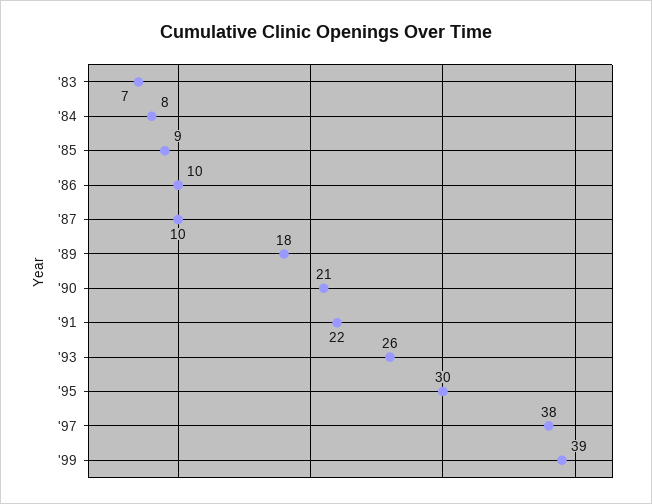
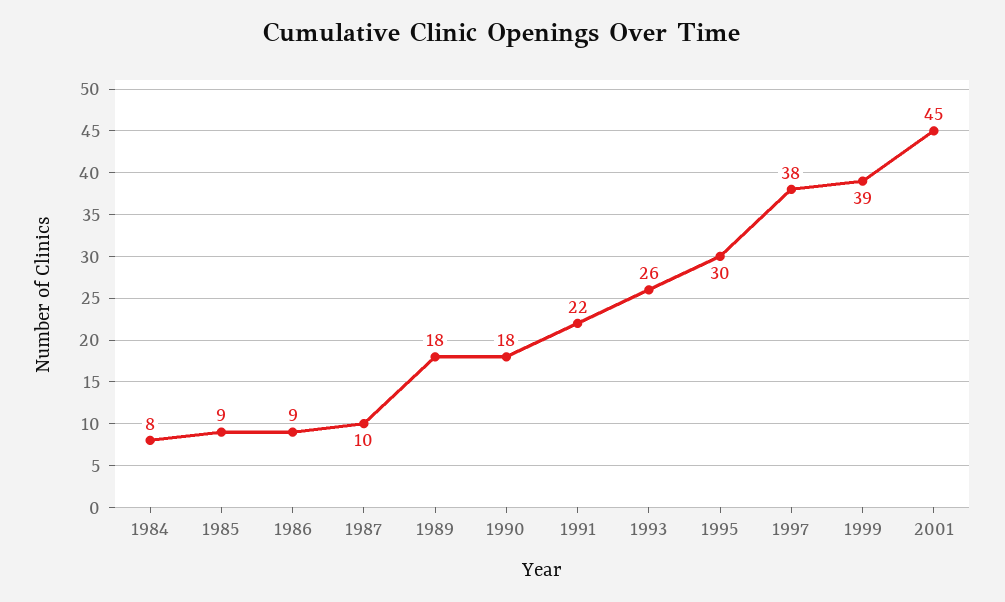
'83: 7 -> none
'86: 10 -> 9
'90: 21 -> 18
2001: none -> 45

